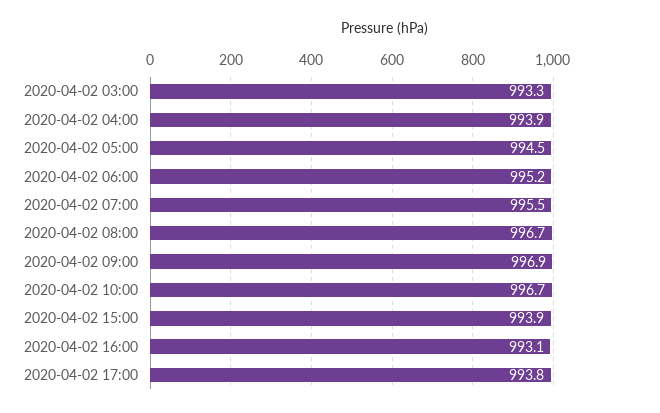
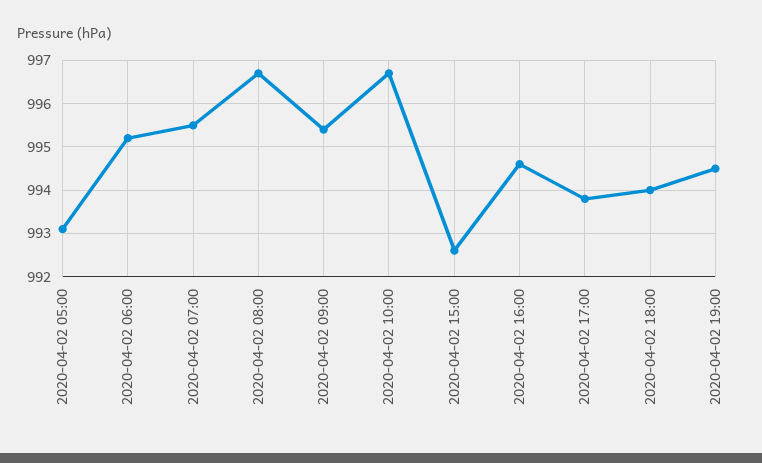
2020-04-02 03:00: 993.3 -> none
2020-04-02 04:00: 993.9 -> none
2020-04-02 05:00: 994.5 -> 993
2020-04-02 09:00: 996.9 -> 995.5
2020-04-02 15:00: 993.9 -> 992.5
2020-04-02 16:00: 993.1 -> 994.5
2020-04-02 18:00: none -> 994
2020-04-02 19:00: none -> 994.5

